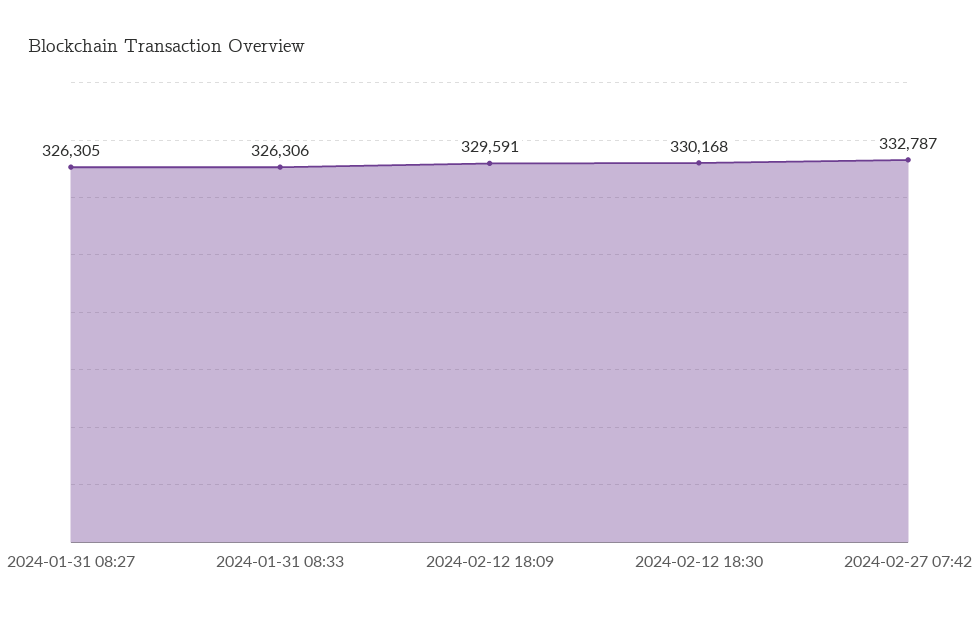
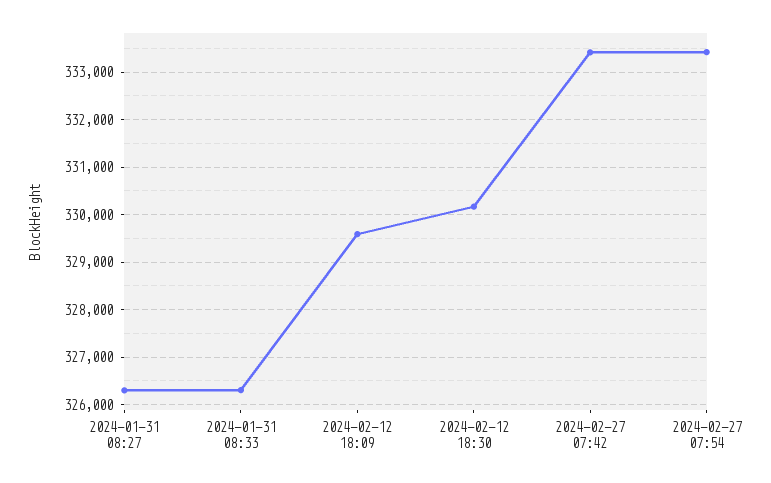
2024-02-27 07:42: 332787 -> 333400
2024-02-27 07:54: none -> 333400

